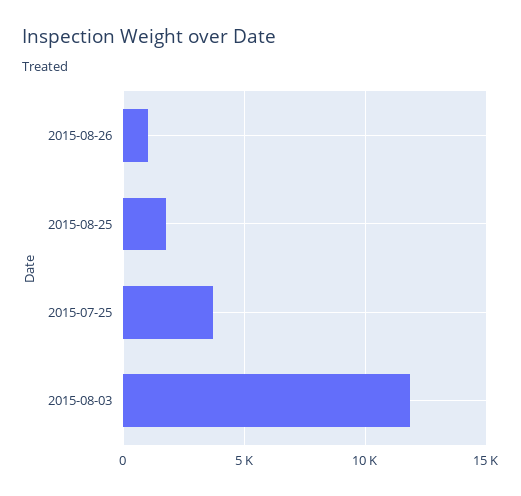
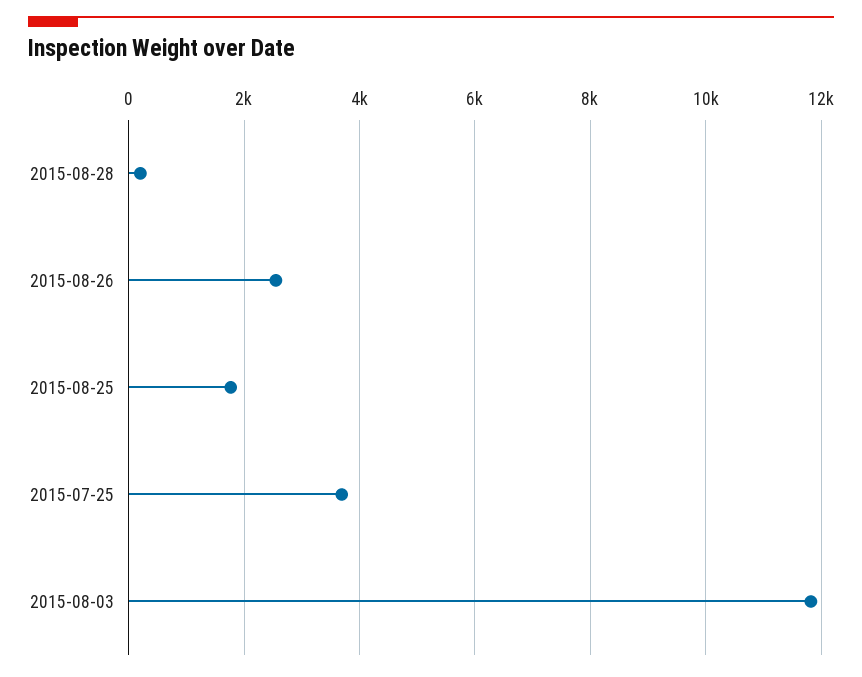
2015-08-26: 1000 -> 2600
2015-08-28: none -> 200

